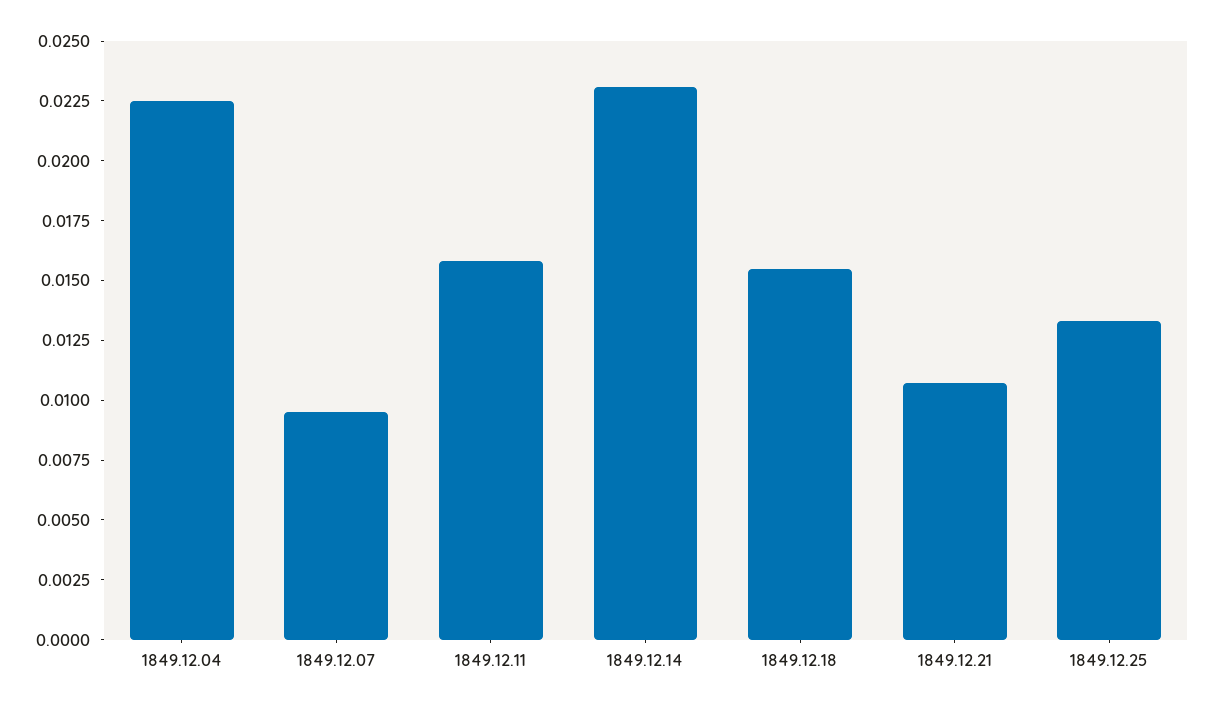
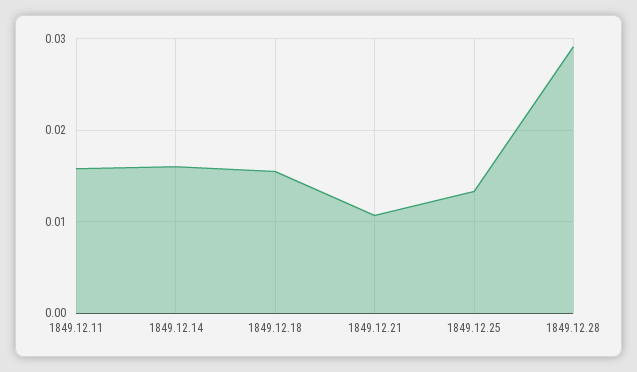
1849.12.04: 0.0225 -> none
1849.12.07: 0.0095 -> none
1849.12.14: 0.023 -> 0.016
1849.12.28: none -> 0.029

